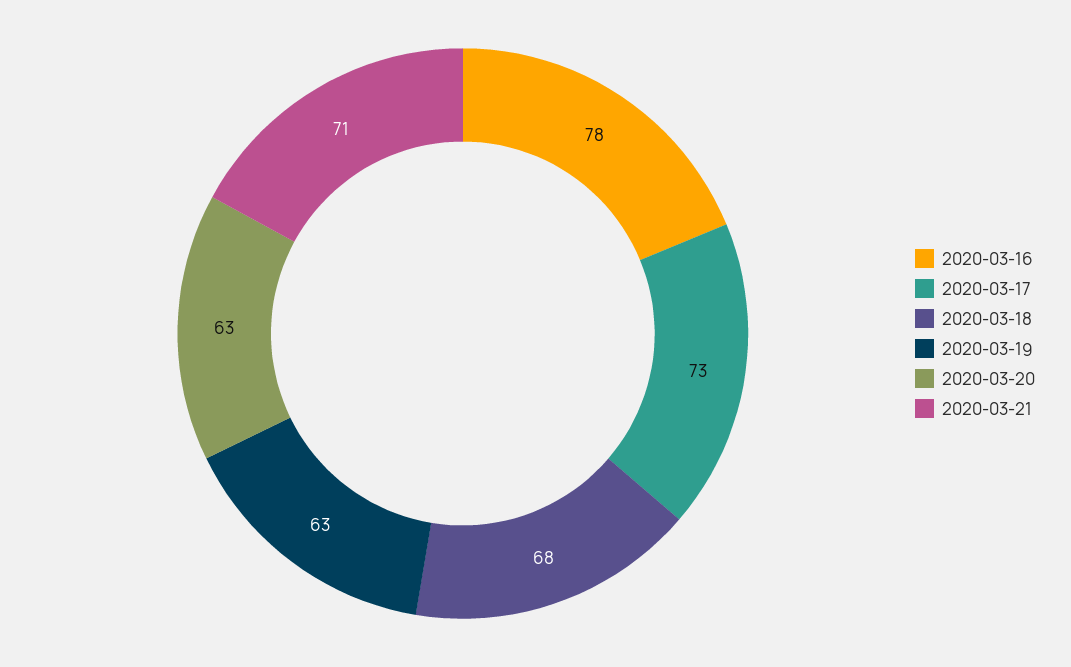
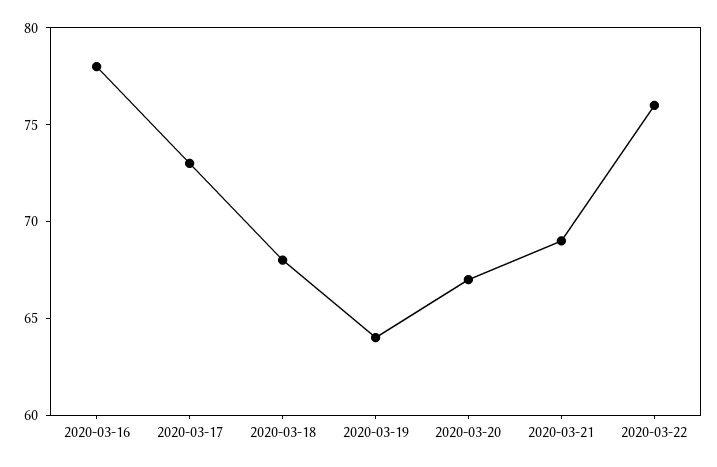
2020-03-19: 63 -> 64
2020-03-20: 63 -> 67
2020-03-21: 71 -> 69
2020-03-22: none -> 76

